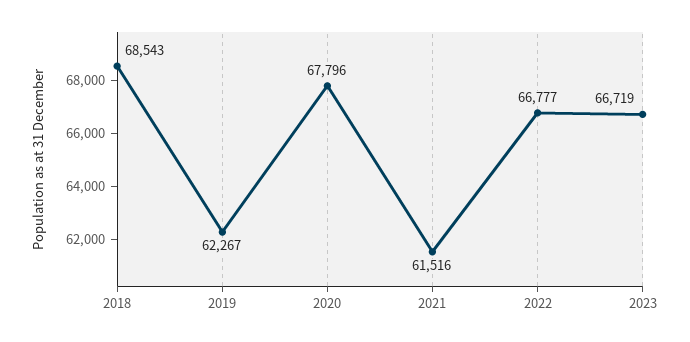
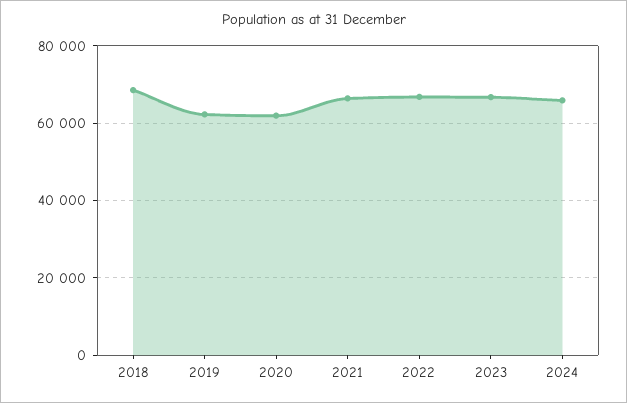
2020: 67796 -> 62000
2021: 61516 -> 66000
2024: none -> 66000

